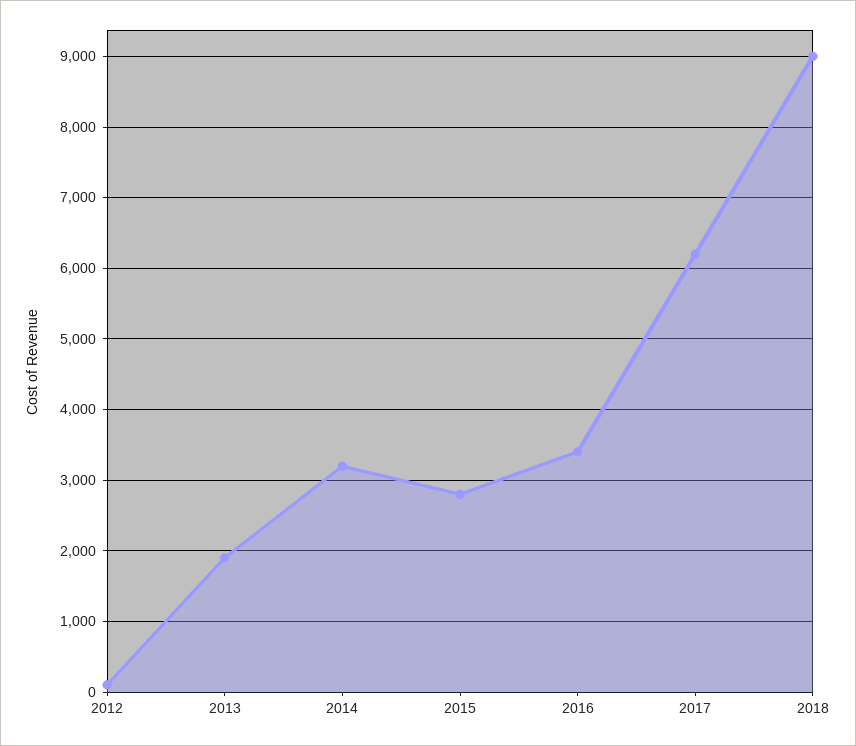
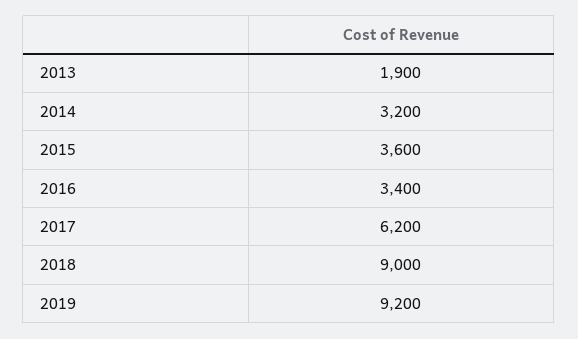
2012: 100 -> none
2015: 2800 -> 3600
2019: none -> 9200

